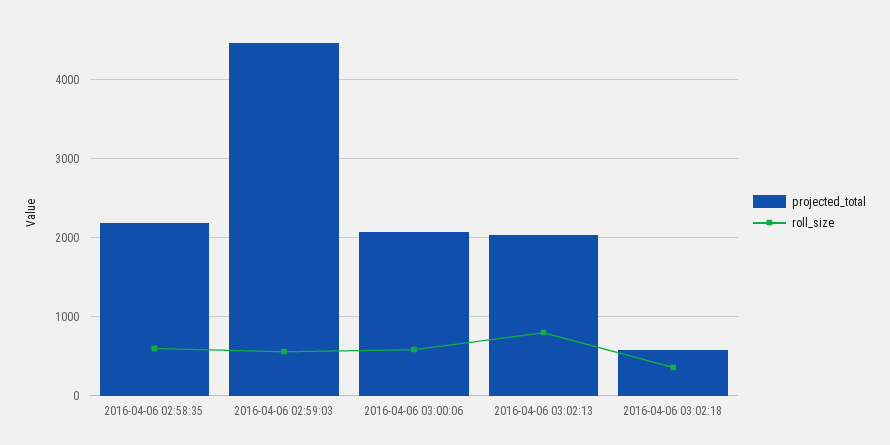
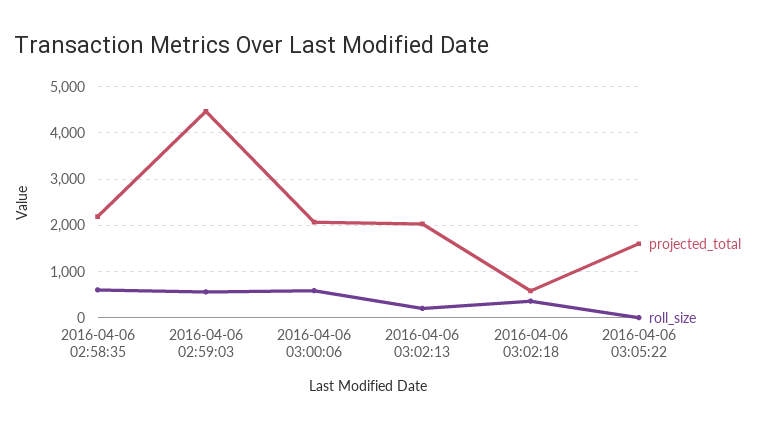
roll_size, 2016-04-06 03:02:13: 800 -> 200
projected_total, 2016-04-06 03:05:22: none -> 1600
roll_size, 2016-04-06 03:05:22: none -> 0

